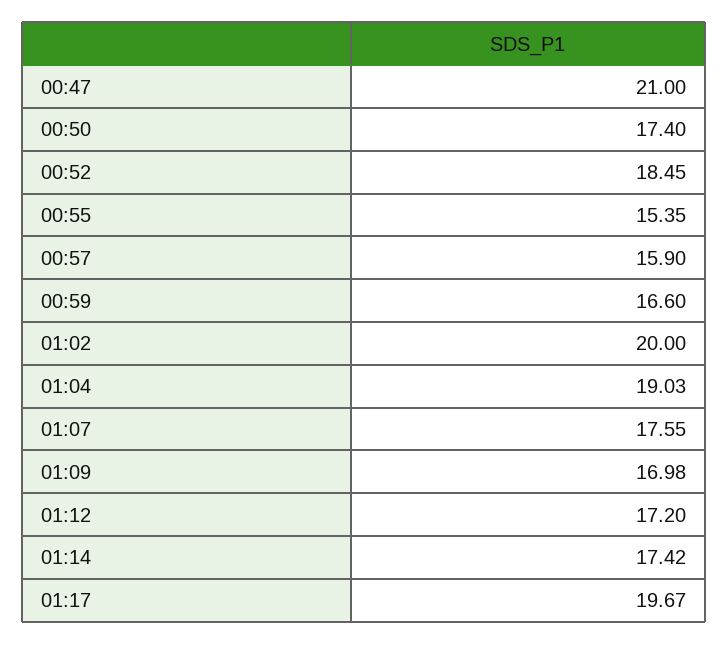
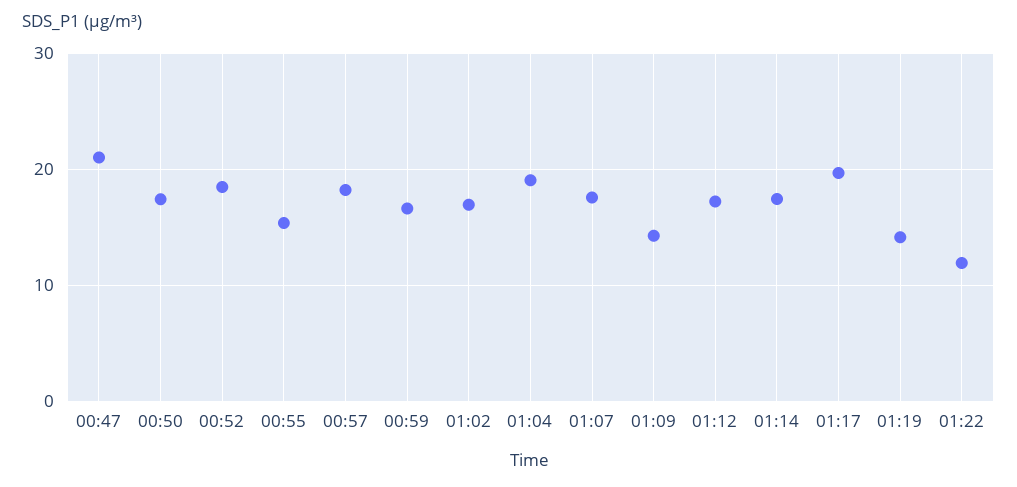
00:57: 15.9 -> 18
01:02: 20 -> 17
01:09: 16.98 -> 14
01:19: none -> 14
01:22: none -> 12

